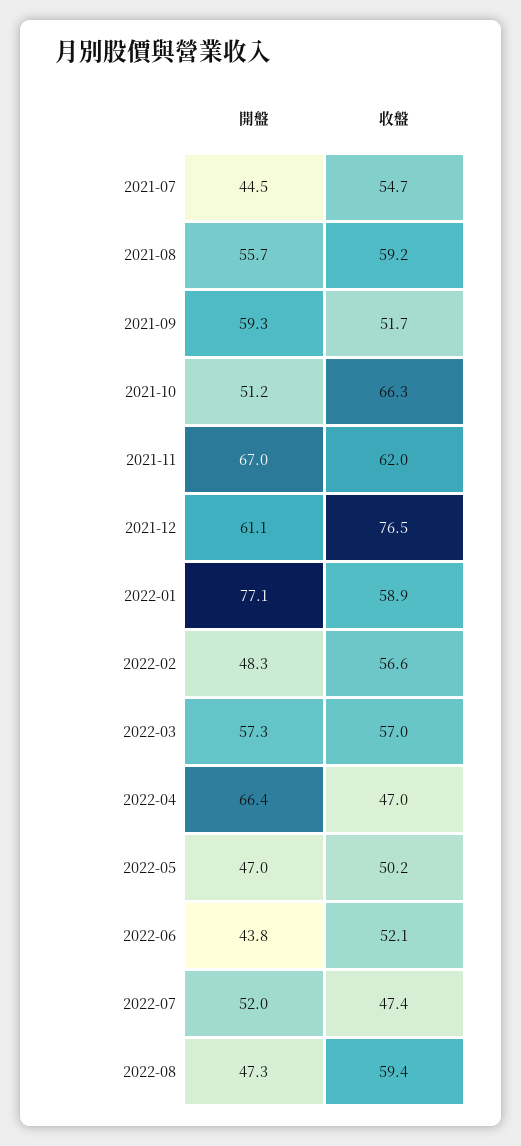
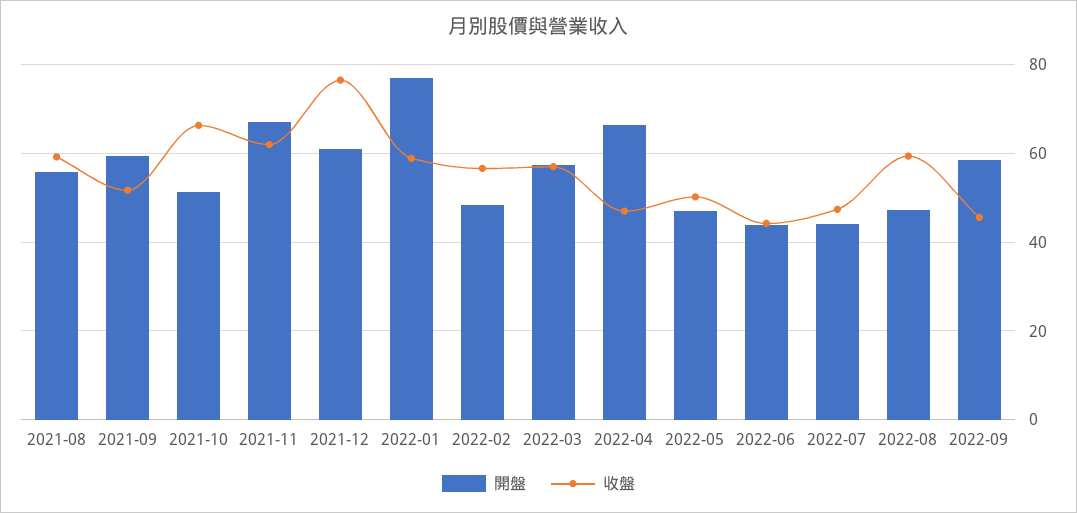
開盤, 2021-07: 44.5 -> none
收盤, 2021-07: 54.7 -> none
收盤, 2022-06: 52.1 -> 44
開盤, 2022-07: 52 -> 44
開盤, 2022-09: none -> 58
收盤, 2022-09: none -> 46

